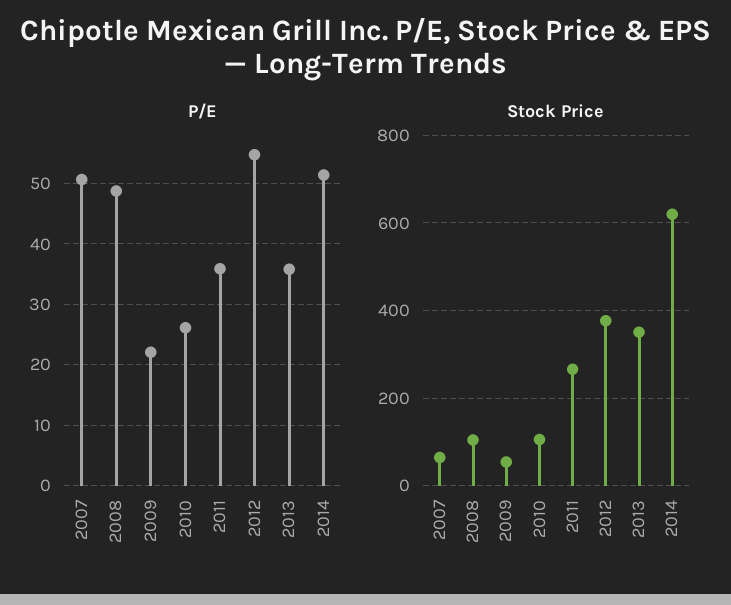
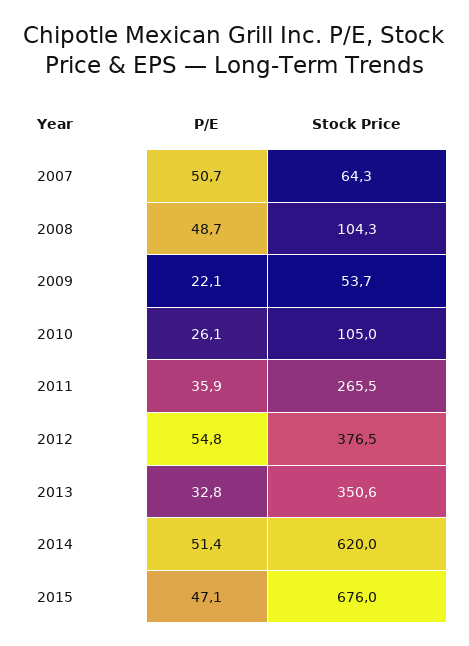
P/E, 2013: 36 -> 32.8
P/E, 2015: none -> 47.1
Stock Price, 2015: none -> 676

